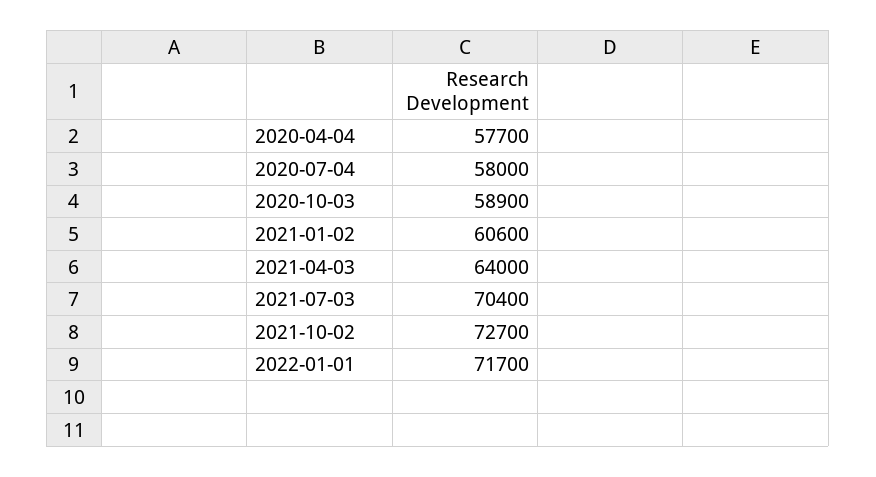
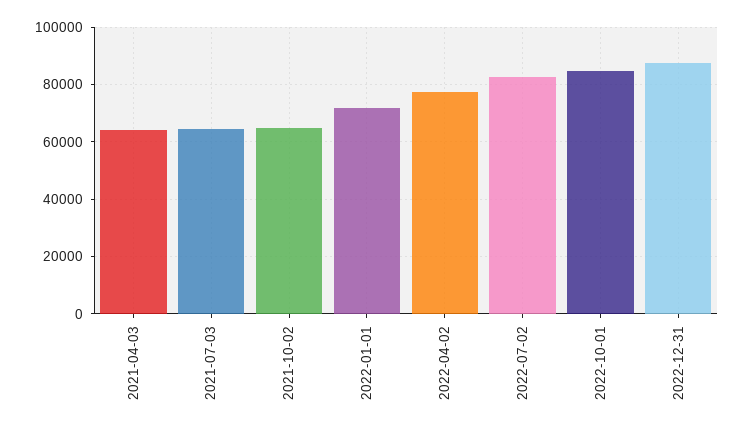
2020-04-04: 57700 -> none
2020-07-04: 58000 -> none
2020-10-03: 58900 -> none
2021-01-02: 60600 -> none
2021-07-03: 70400 -> 65000
2021-10-02: 72700 -> 65000
2022-04-02: none -> 77500
2022-07-02: none -> 82500
2022-10-01: none -> 85000
2022-12-31: none -> 87500

